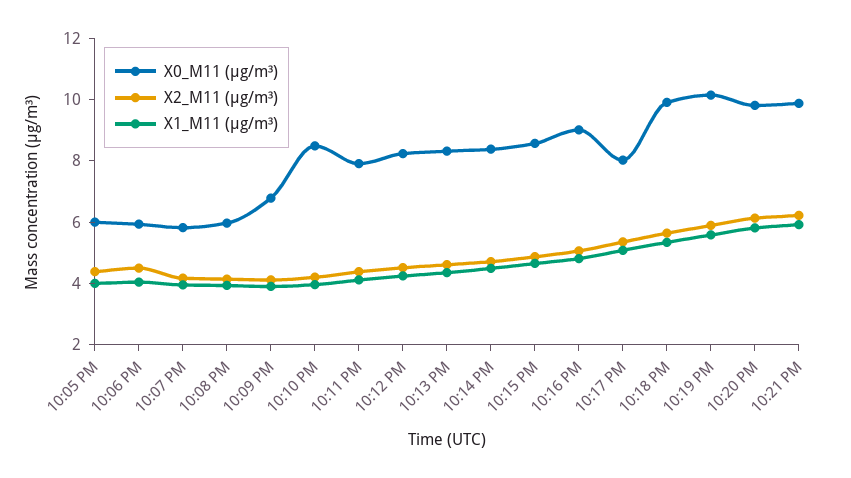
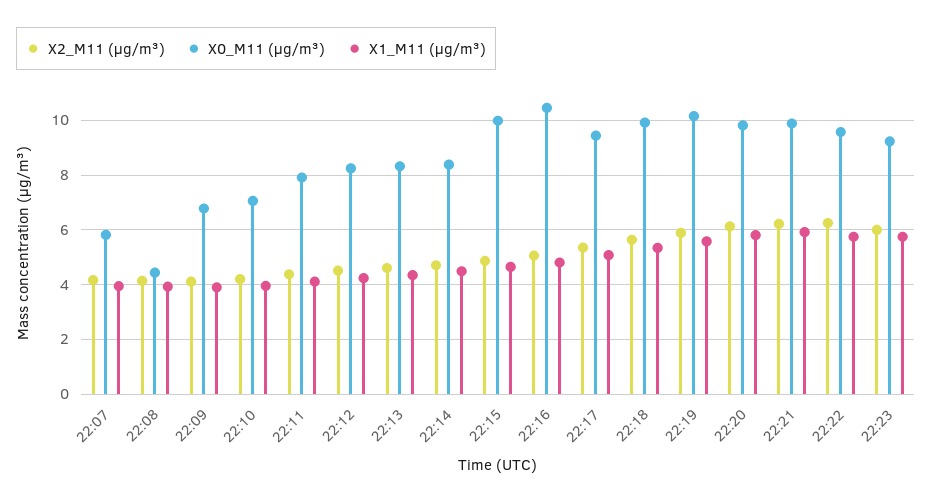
X0_M11 (μg/m³), 10:05 PM: 6 -> none
X2_M11 (μg/m³), 10:05 PM: 4.5 -> none
X1_M11 (μg/m³), 10:05 PM: 4 -> none
X0_M11 (μg/m³), 10:06 PM: 6 -> none
X2_M11 (μg/m³), 10:06 PM: 4.5 -> none
X1_M11 (μg/m³), 10:06 PM: 4 -> none
X0_M11 (μg/m³), 10:08 PM: 6 -> 4.5
X0_M11 (μg/m³), 10:10 PM: 8.5 -> 7
X0_M11 (μg/m³), 10:15 PM: 8.5 -> 10
X0_M11 (μg/m³), 10:16 PM: 9 -> 10.5
X0_M11 (μg/m³), 10:17 PM: 8 -> 9.5
X2_M11 (μg/m³), 22:22: none -> 6.25
X0_M11 (μg/m³), 22:22: none -> 9.5
X1_M11 (μg/m³), 22:22: none -> 5.75
X2_M11 (μg/m³), 22:23: none -> 6
X0_M11 (μg/m³), 22:23: none -> 9.25
X1_M11 (μg/m³), 22:23: none -> 5.75

